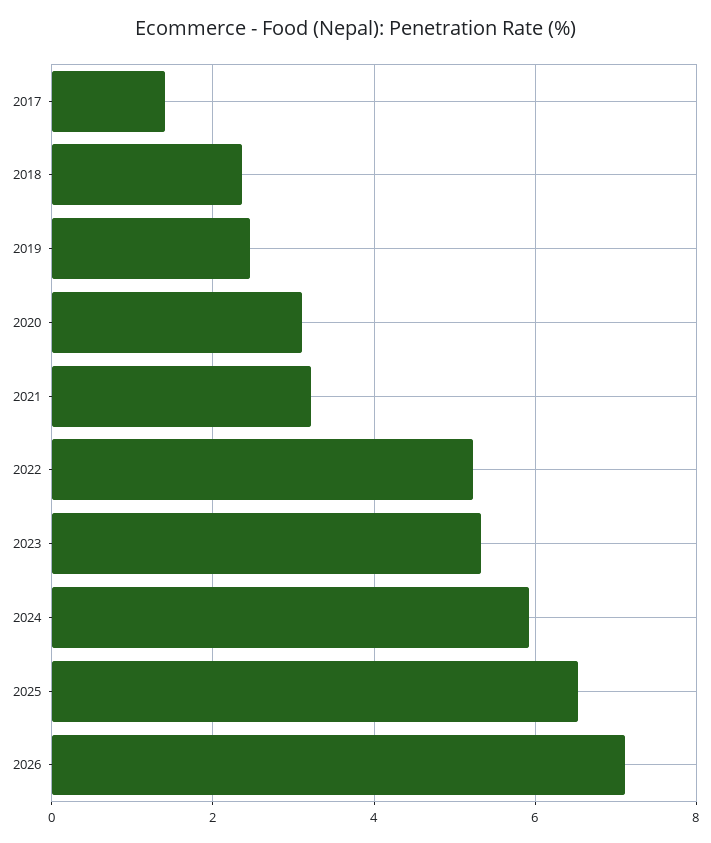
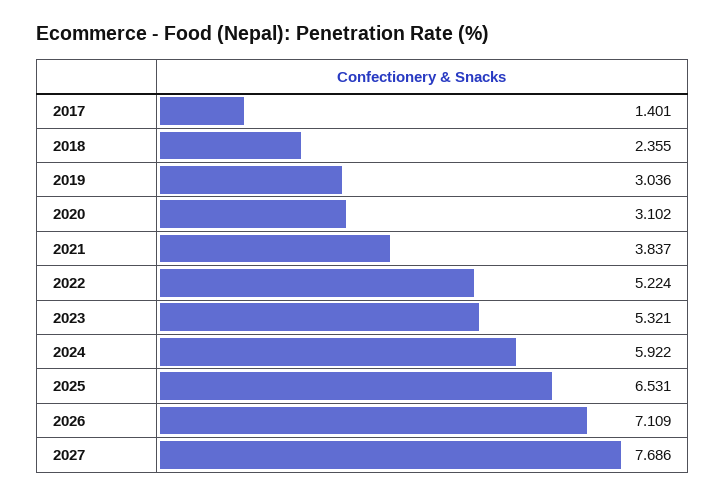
2019: 2.4 -> 3.036
2021: 3.2 -> 3.837
2027: none -> 7.686

